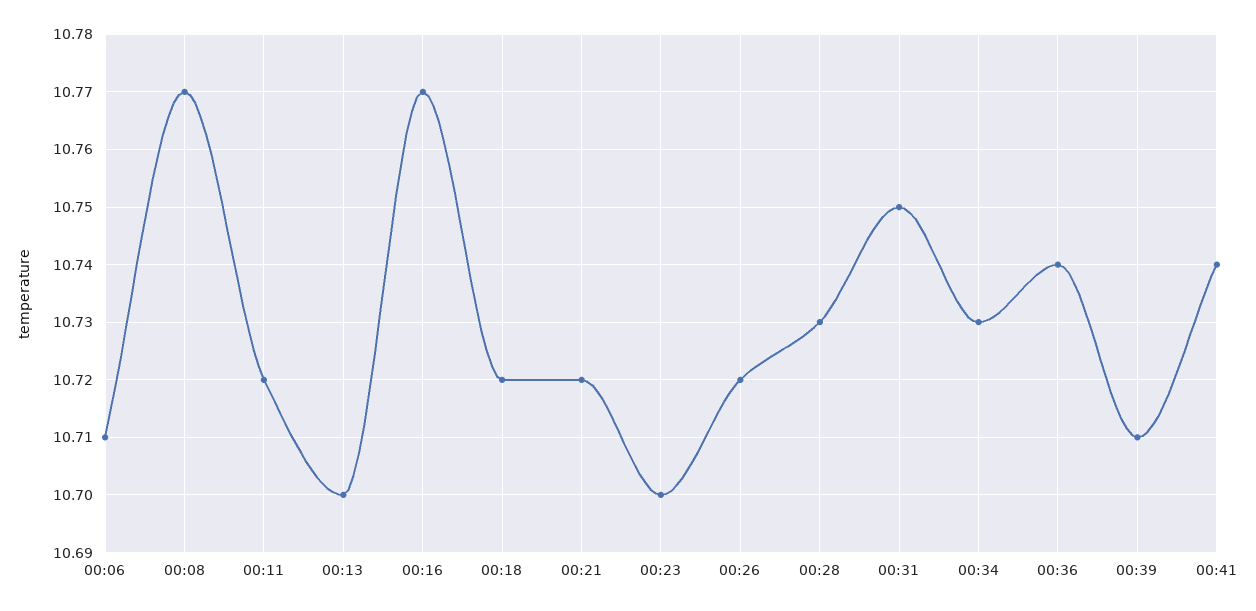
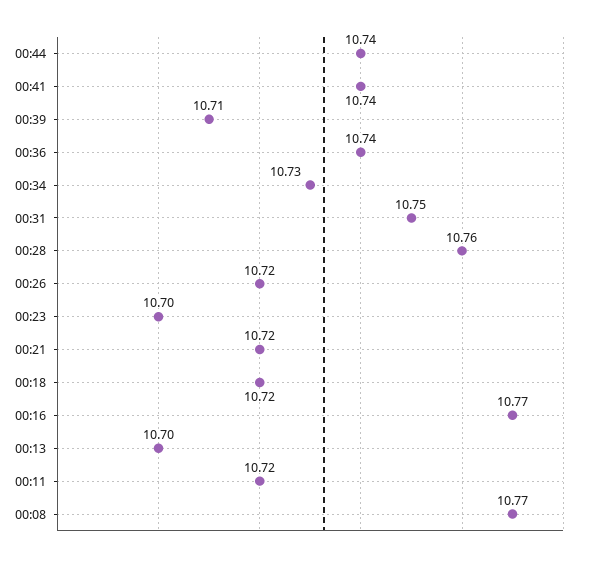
00:06: 10.71 -> none
00:28: 10.73 -> 10.76
00:44: none -> 10.74

